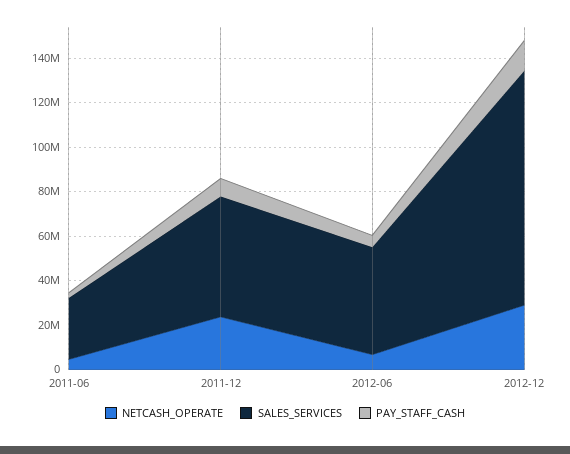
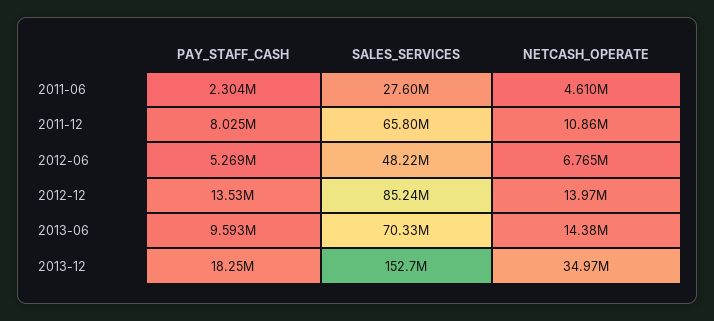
NETCASH_OPERATE, 2011-12: 25000000 -> 10860000
SALES_SERVICES, 2011-12: 55000000 -> 65800000
NETCASH_OPERATE, 2012-12: 30000000 -> 13970000
SALES_SERVICES, 2012-12: 105000000 -> 85240000
PAY_STAFF_CASH, 2013-06: none -> 9593000
SALES_SERVICES, 2013-06: none -> 70330000
NETCASH_OPERATE, 2013-06: none -> 14380000
PAY_STAFF_CASH, 2013-12: none -> 18250000
SALES_SERVICES, 2013-12: none -> 152700000
NETCASH_OPERATE, 2013-12: none -> 34970000

